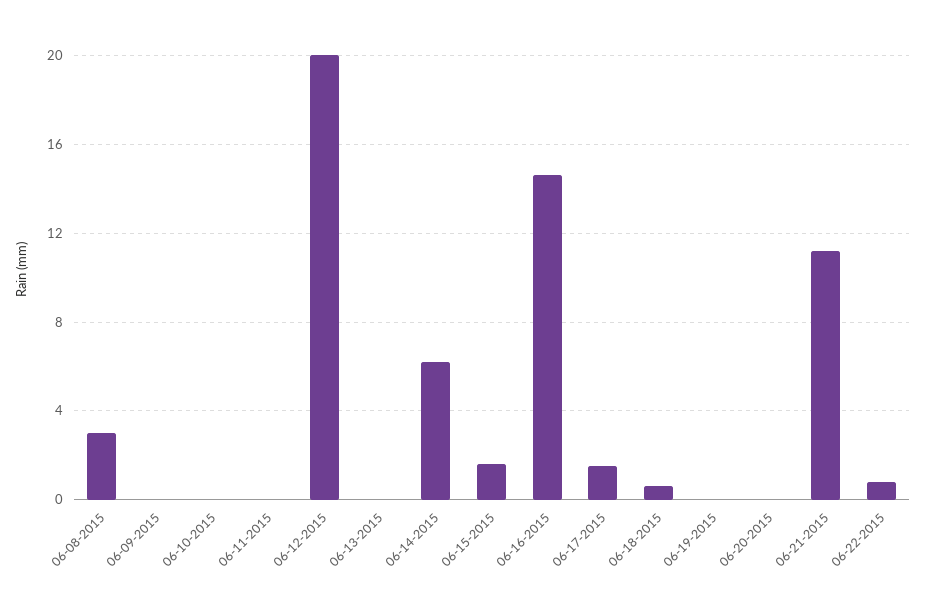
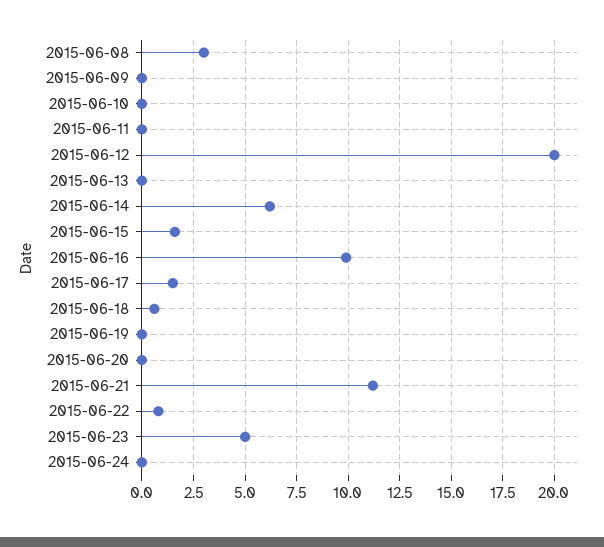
06-16-2015: 14.5 -> 10
2015-06-23: none -> 5
2015-06-24: none -> 0

